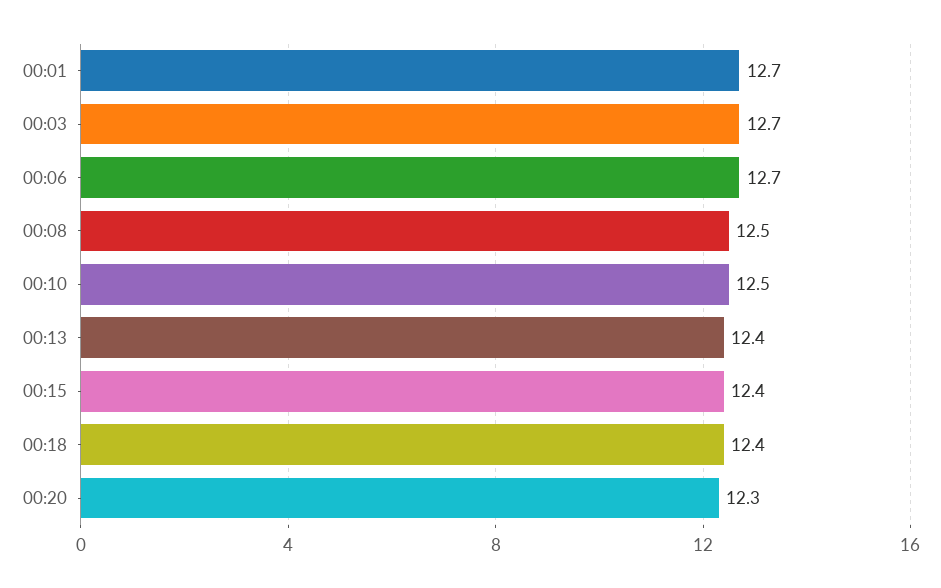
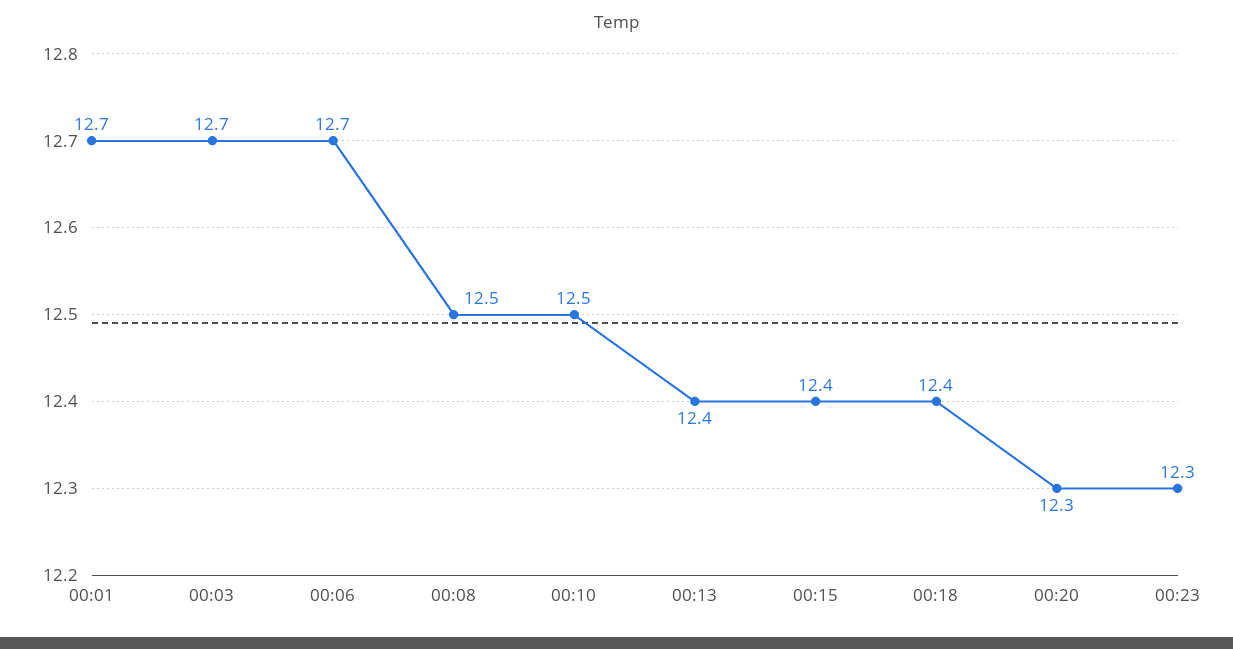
00:23: none -> 12.3

